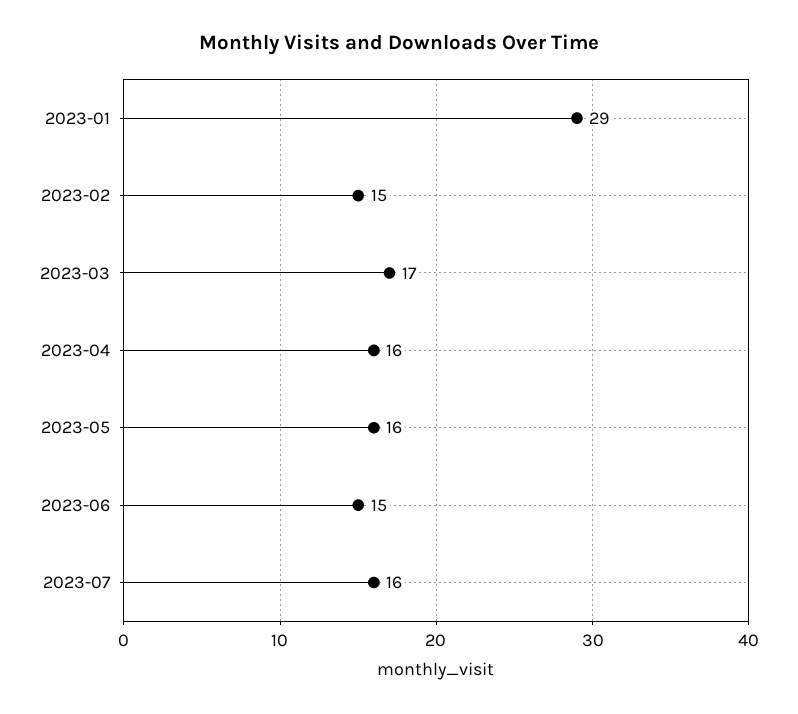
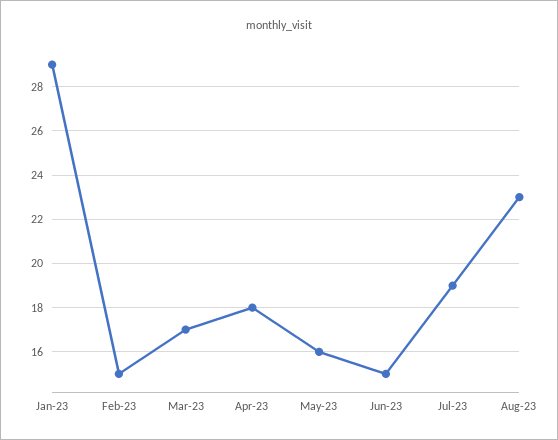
2023-04: 16 -> 18
2023-07: 16 -> 19
Aug-23: none -> 23

